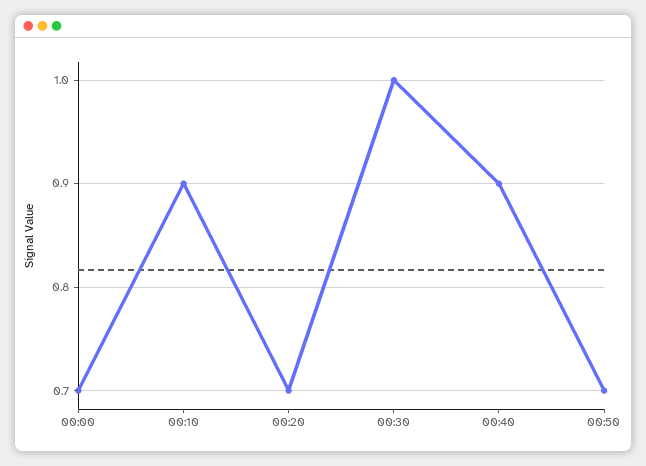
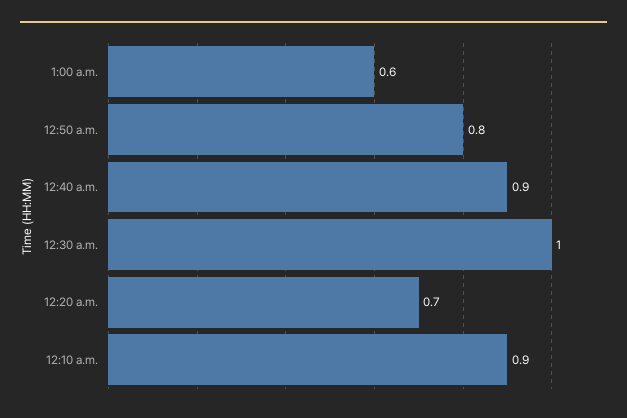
00:00: 0.7 -> none
00:50: 0.7 -> 0.8
1:00 a.m.: none -> 0.6

